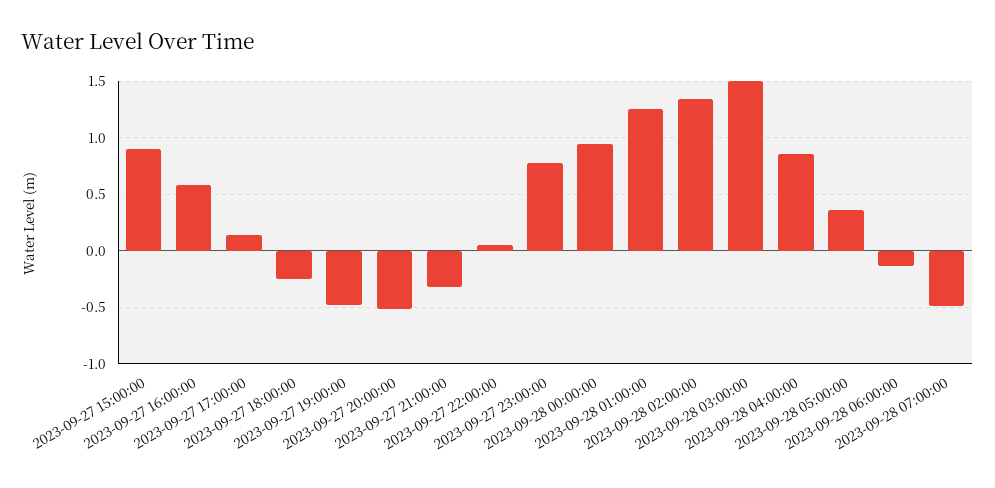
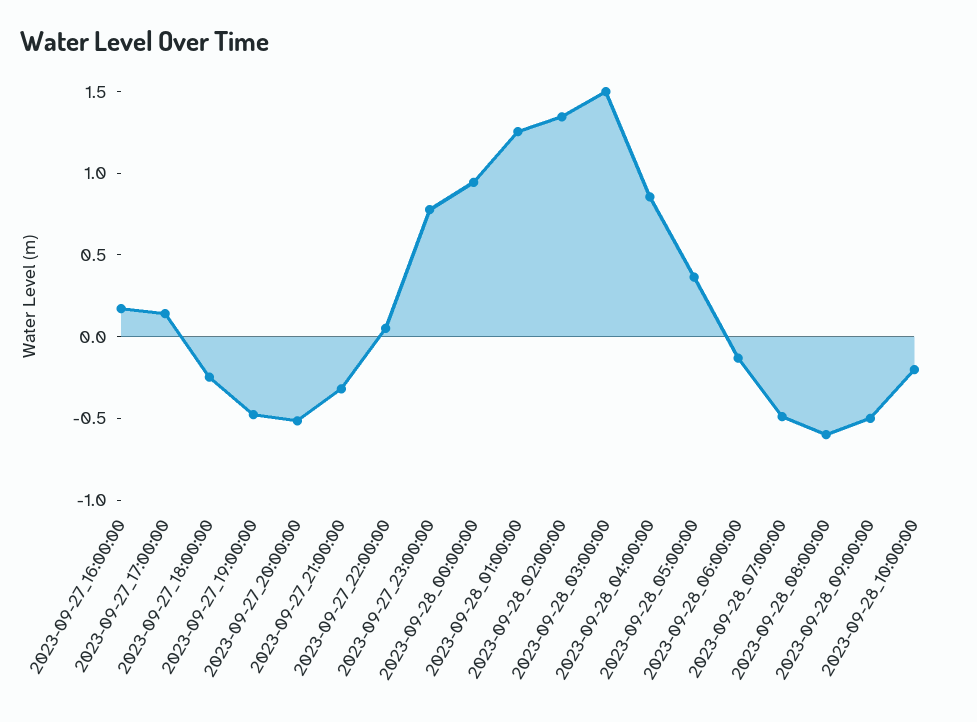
2023-09-27 15:00:00: 0.9 -> none
2023-09-27 16:00:00: 0.6 -> 0.2
2023-09-28_08:00:00: none -> -0.6
2023-09-28_09:00:00: none -> -0.5
2023-09-28_10:00:00: none -> -0.2

